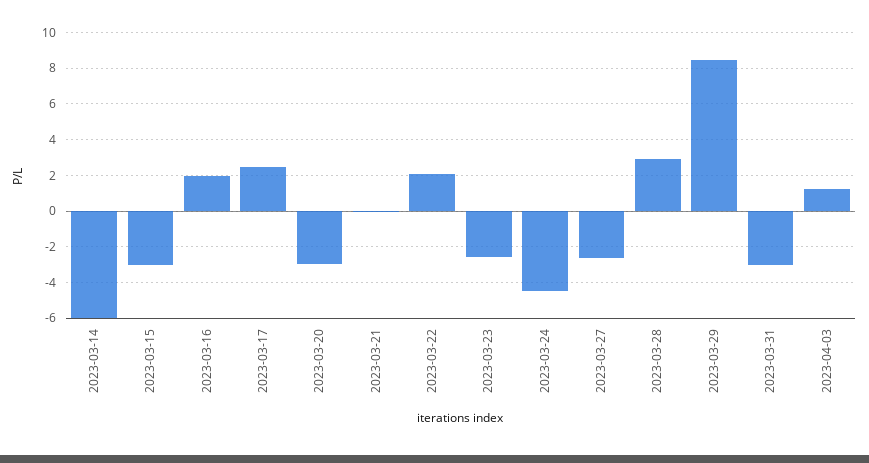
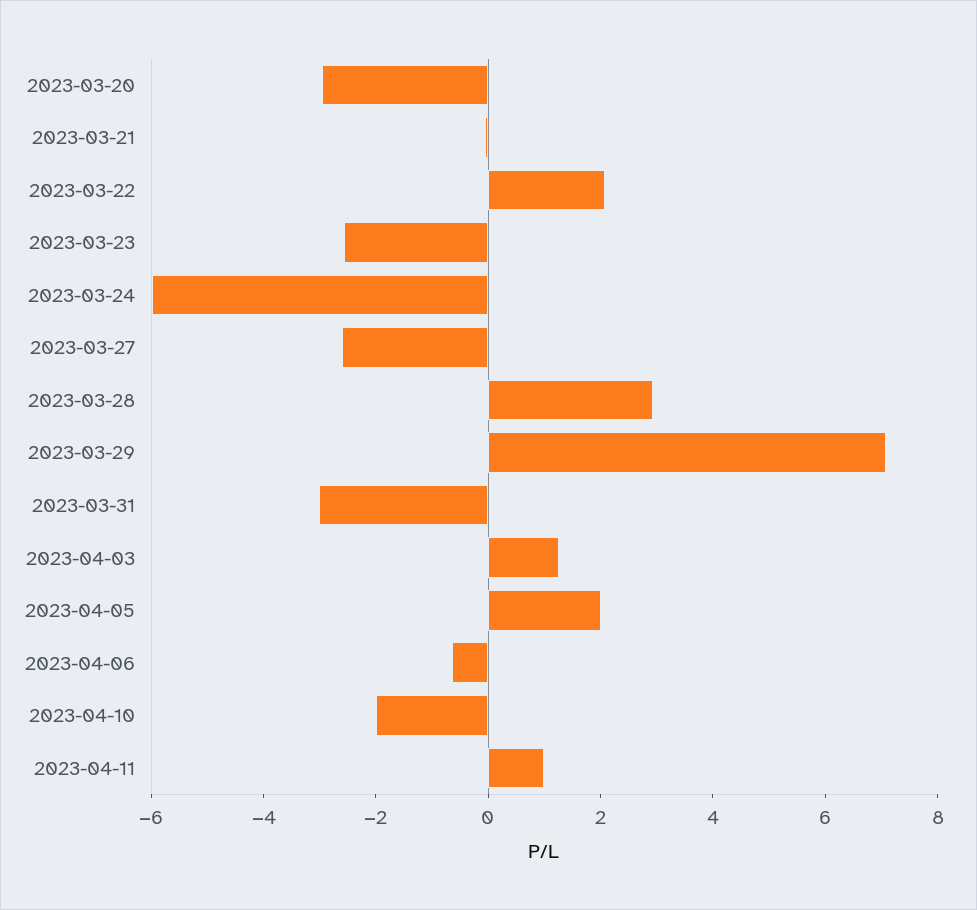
2023-03-14: -6 -> none
2023-03-15: -3 -> none
2023-03-16: 2 -> none
2023-03-17: 2.5 -> none
2023-03-24: -4.5 -> -6
2023-03-29: 8.5 -> 7
2023-04-05: none -> 2
2023-04-06: none -> -0.5
2023-04-10: none -> -2
2023-04-11: none -> 1

